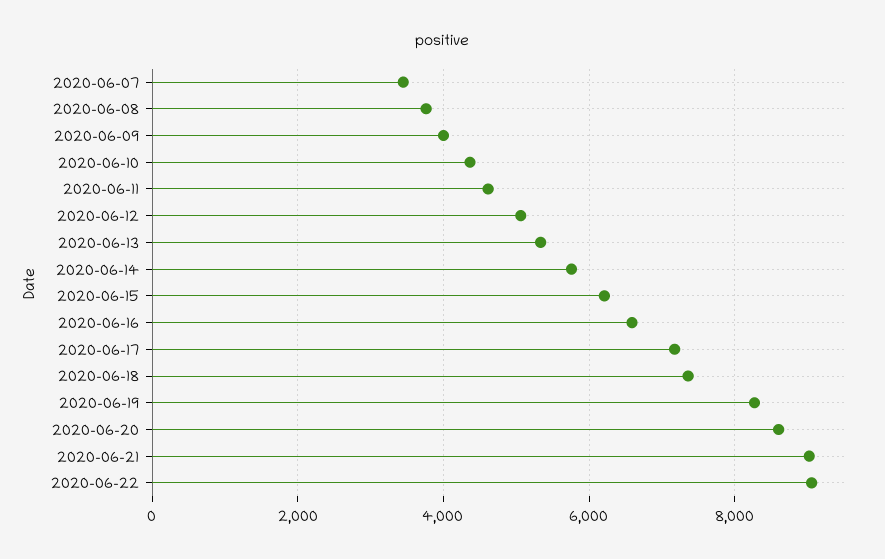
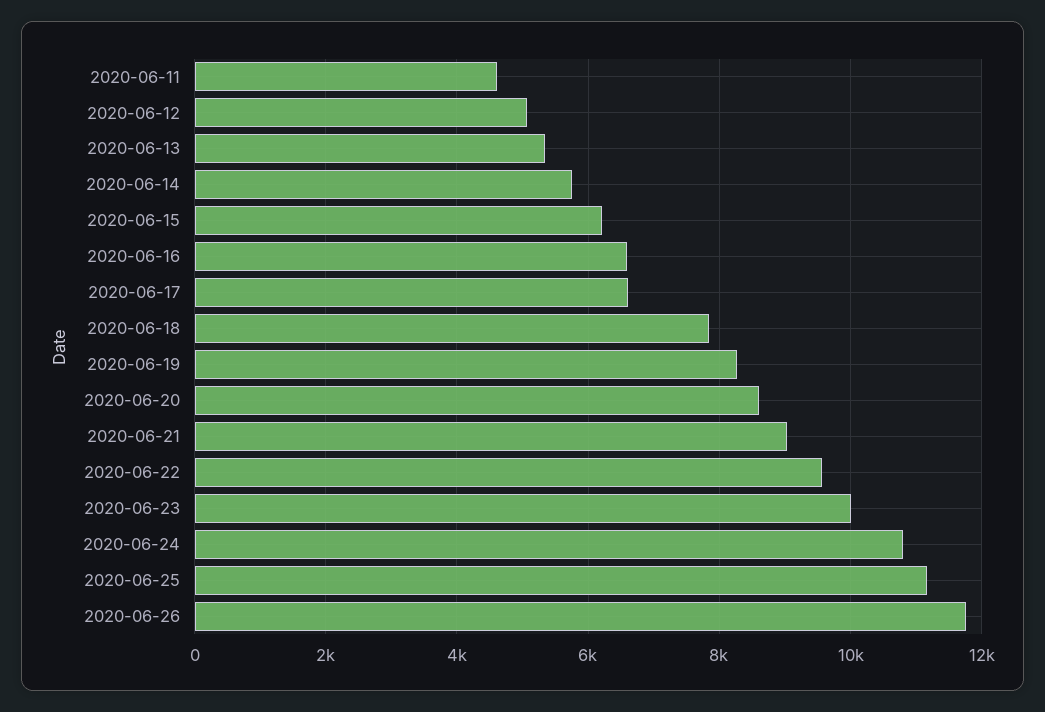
2020-06-07: 3400 -> none
2020-06-08: 3800 -> none
2020-06-09: 4000 -> none
2020-06-10: 4400 -> none
2020-06-17: 7200 -> 6600
2020-06-18: 7400 -> 7800
2020-06-22: 9000 -> 9600
2020-06-23: none -> 10000
2020-06-24: none -> 10800
2020-06-25: none -> 11200
2020-06-26: none -> 11800

